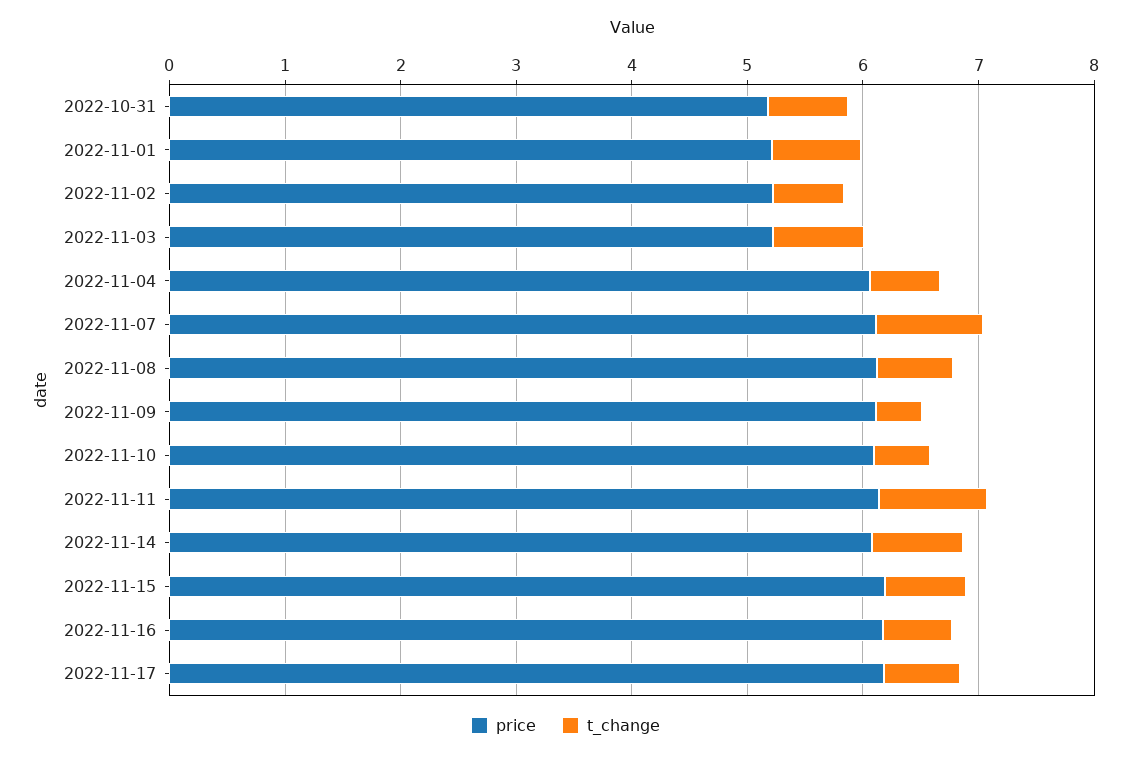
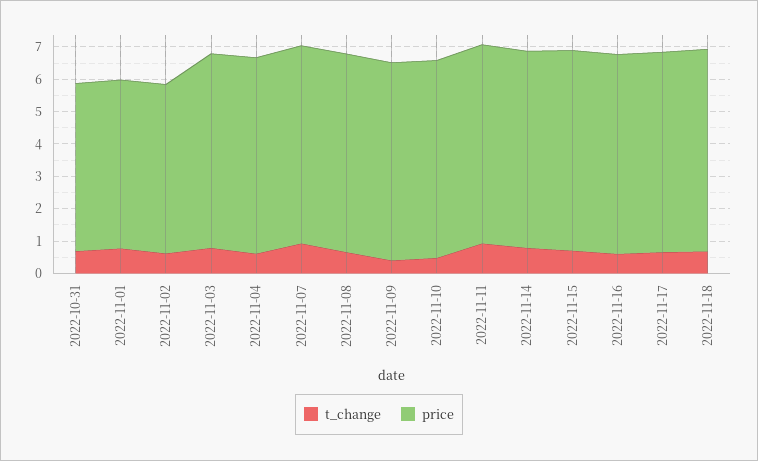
price, 2022-11-03: 5.2 -> 6
t_change, 2022-11-18: none -> 0.75
price, 2022-11-18: none -> 6.25

